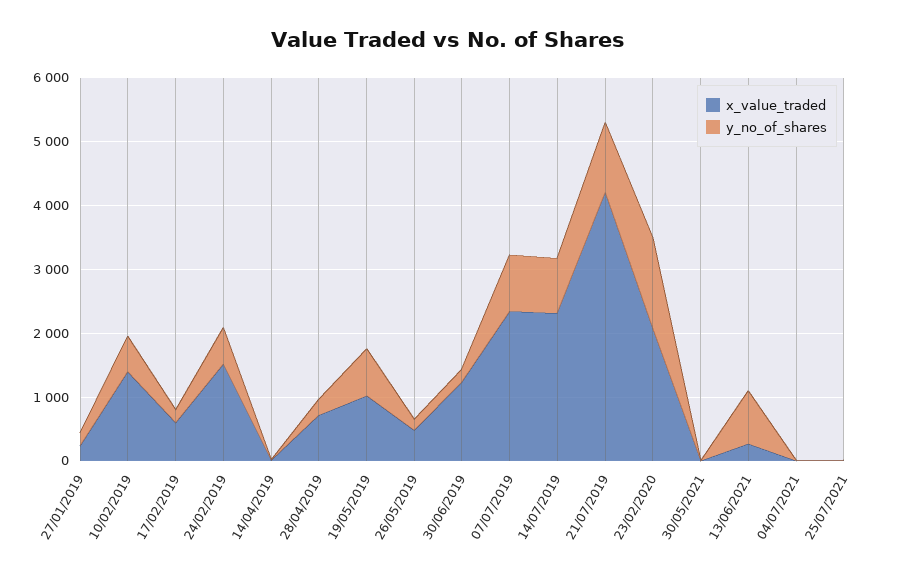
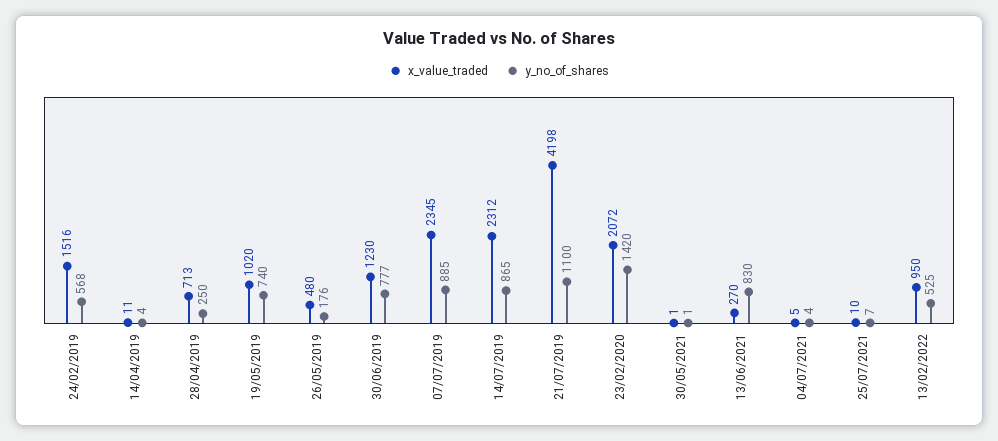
x_value_traded, 27/01/2019: 200 -> none
y_no_of_shares, 27/01/2019: 200 -> none
x_value_traded, 10/02/2019: 1400 -> none
y_no_of_shares, 10/02/2019: 600 -> none
x_value_traded, 17/02/2019: 600 -> none
y_no_of_shares, 17/02/2019: 200 -> none
y_no_of_shares, 30/06/2019: 200 -> 777
x_value_traded, 13/02/2022: none -> 950
y_no_of_shares, 13/02/2022: none -> 525

